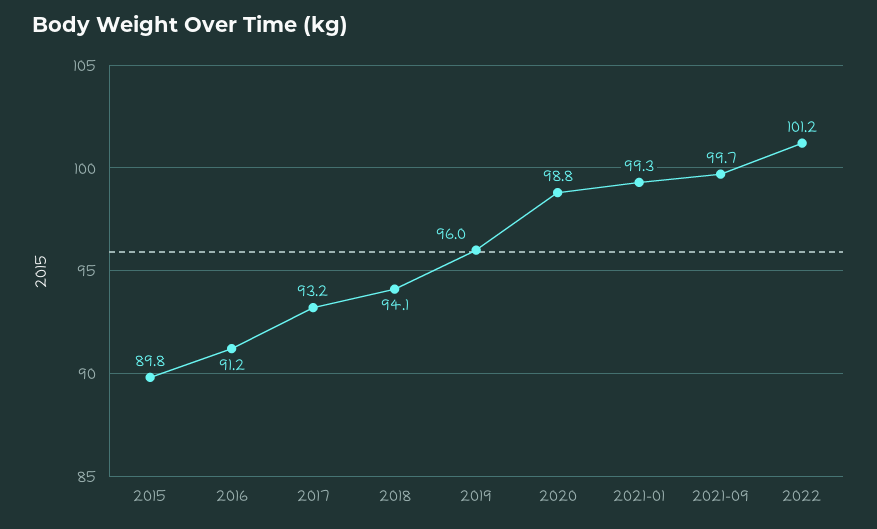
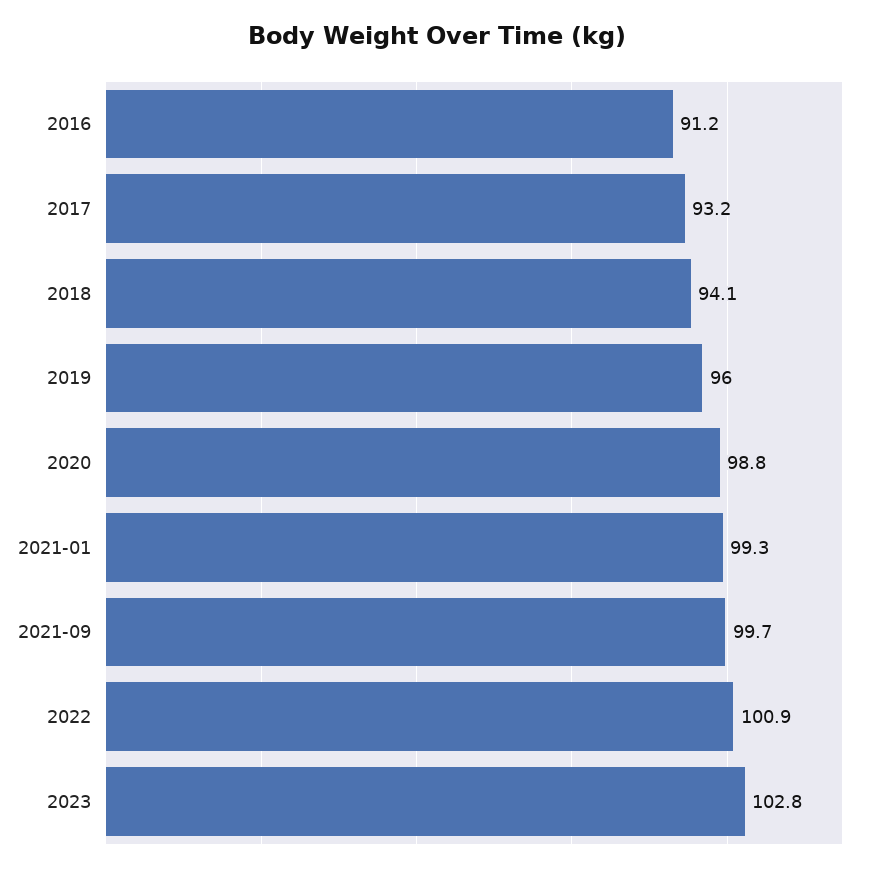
2015: 89.8 -> none
2022: 101.2 -> 100.9
2023: none -> 102.8

